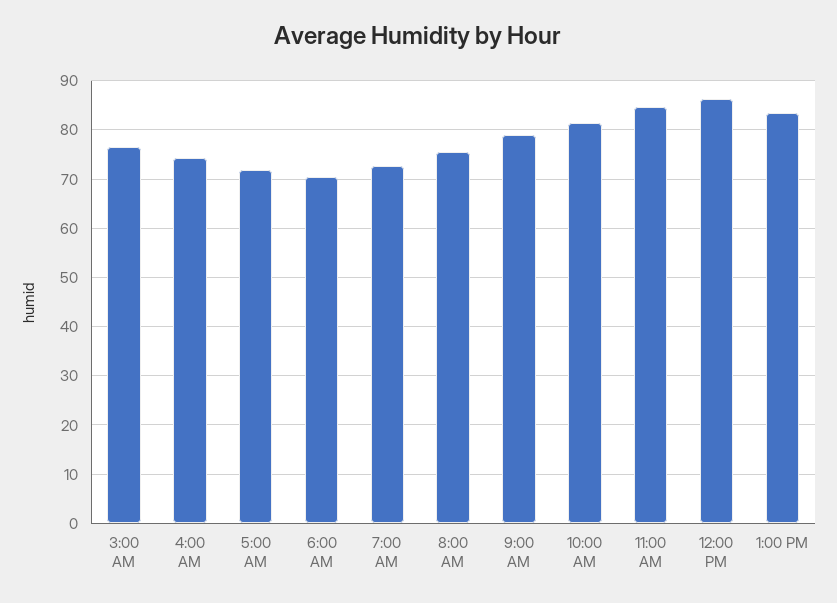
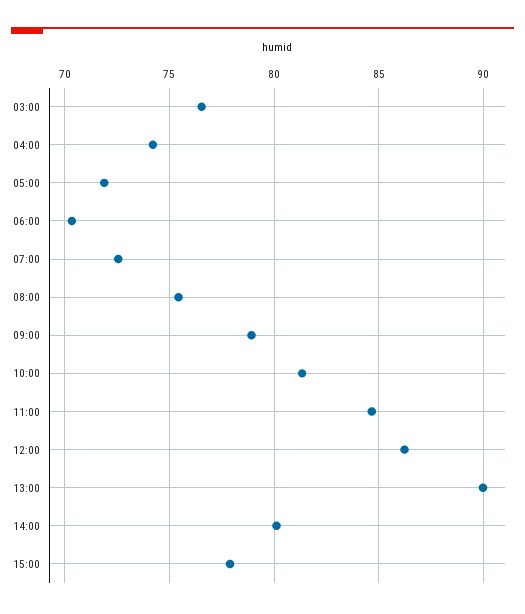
1:00 PM: 84 -> 90
14:00: none -> 80
15:00: none -> 78

